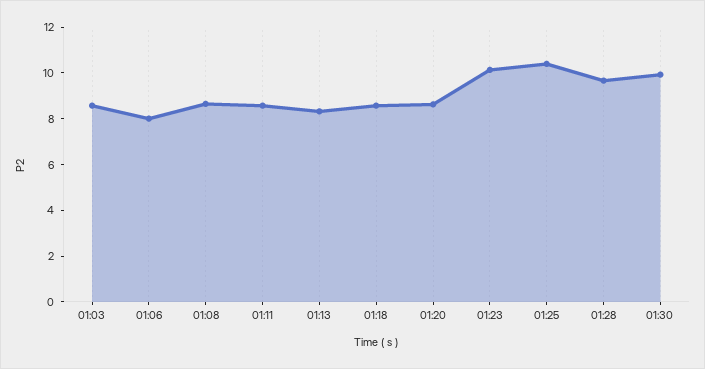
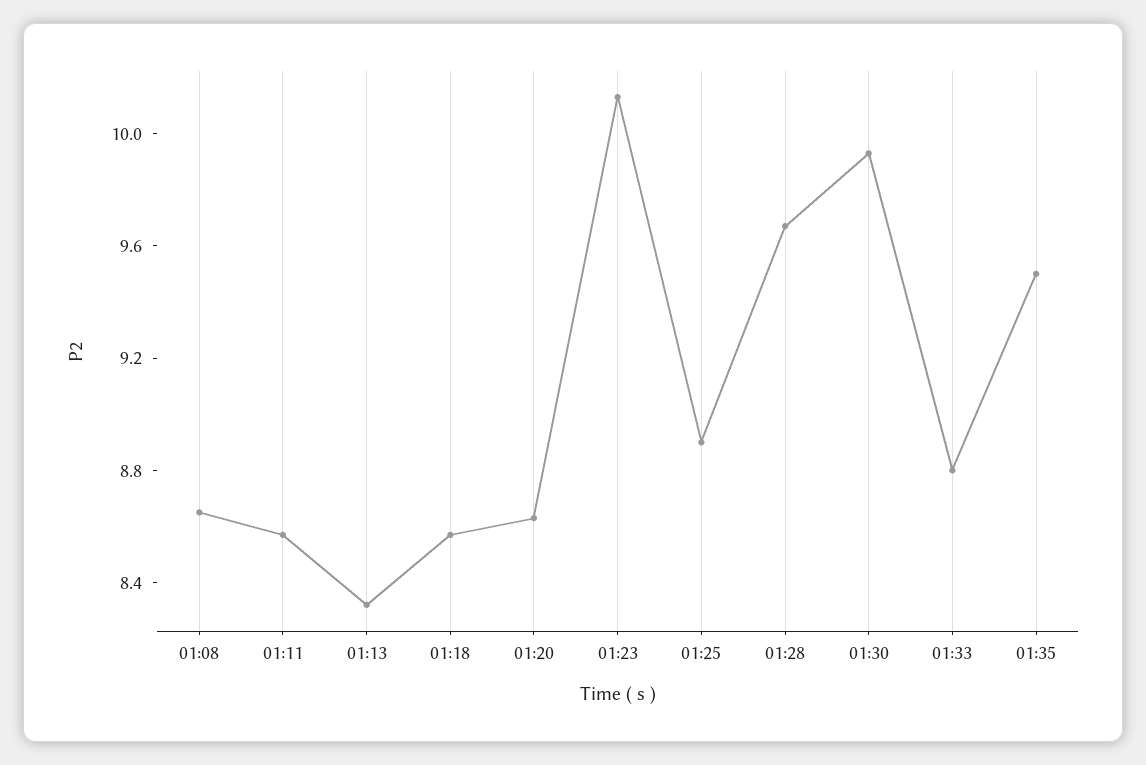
01:03: 8.5 -> none
01:06: 8 -> none
01:25: 10.5 -> 8.9
01:33: none -> 8.8
01:35: none -> 9.5

